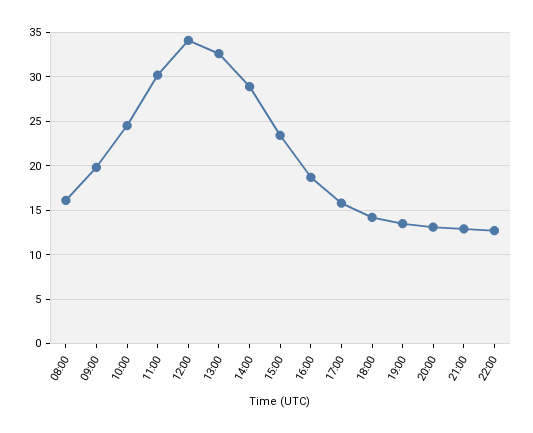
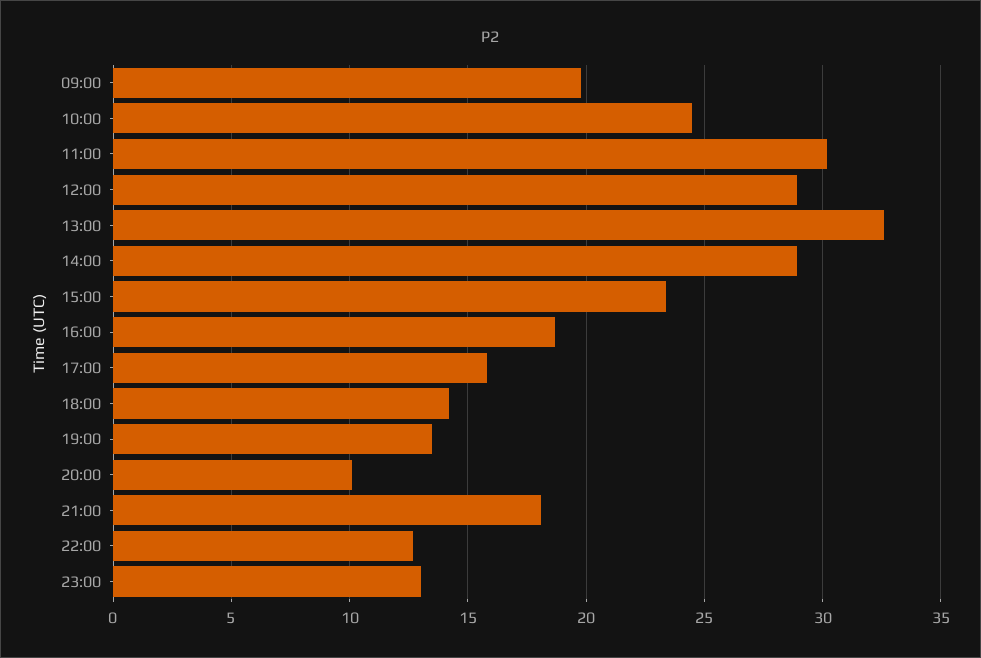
08:00: 16 -> none
12:00: 34 -> 29
20:00: 13 -> 10
21:00: 13 -> 18
23:00: none -> 13

